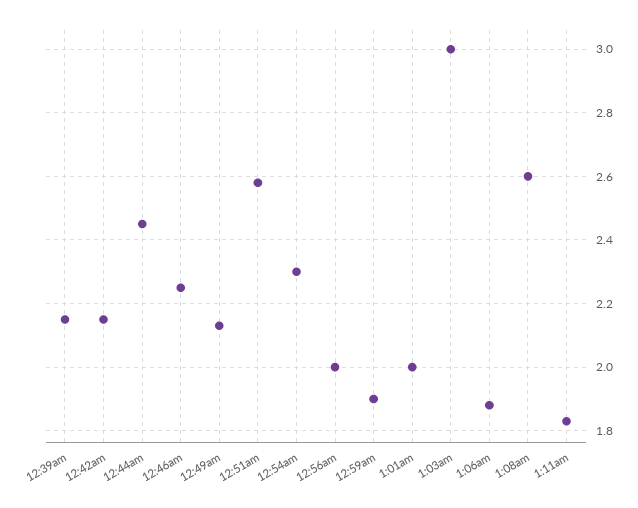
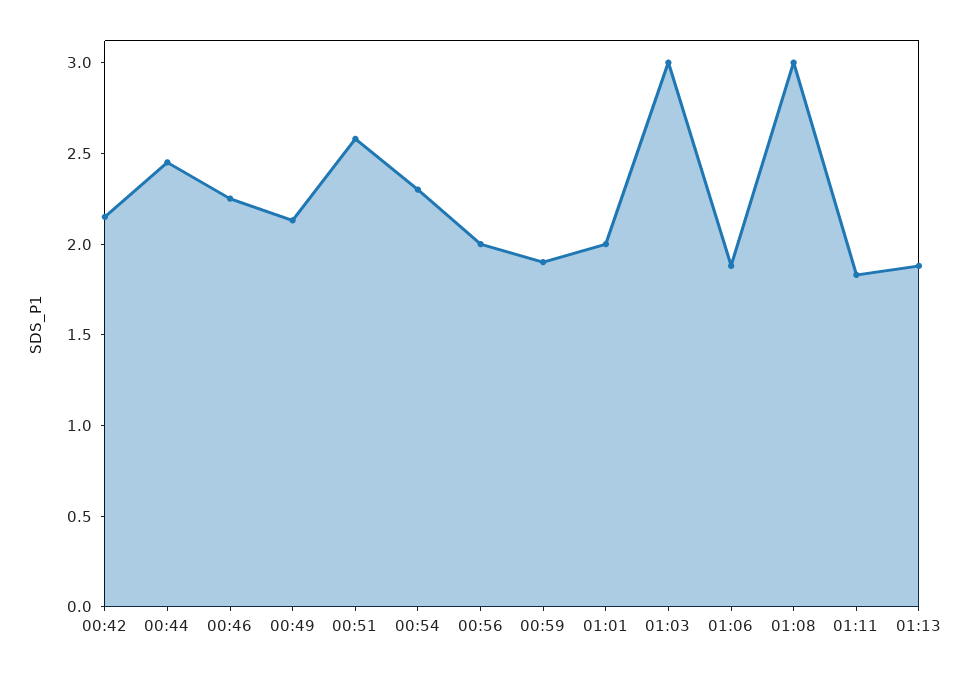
12:39am: 2.15 -> none
1:08am: 2.6 -> 3
01:13: none -> 1.9

